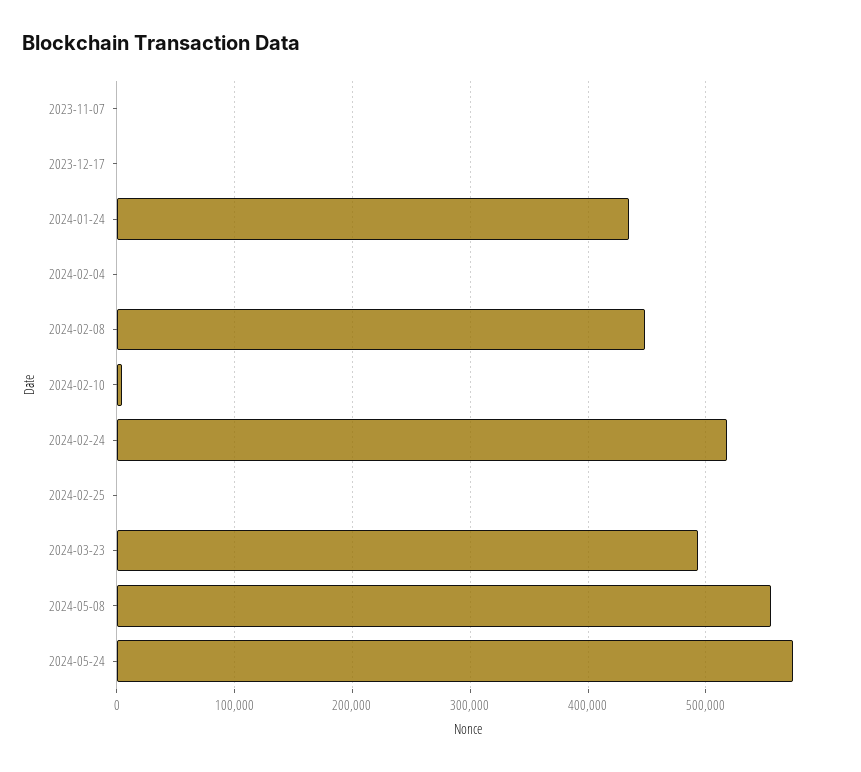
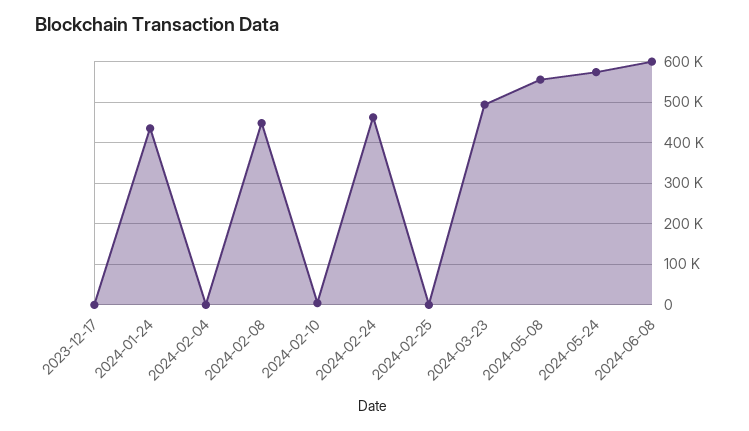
2023-11-07: 0 -> none
2024-02-24: 520000 -> 460000
2024-06-08: none -> 600000

